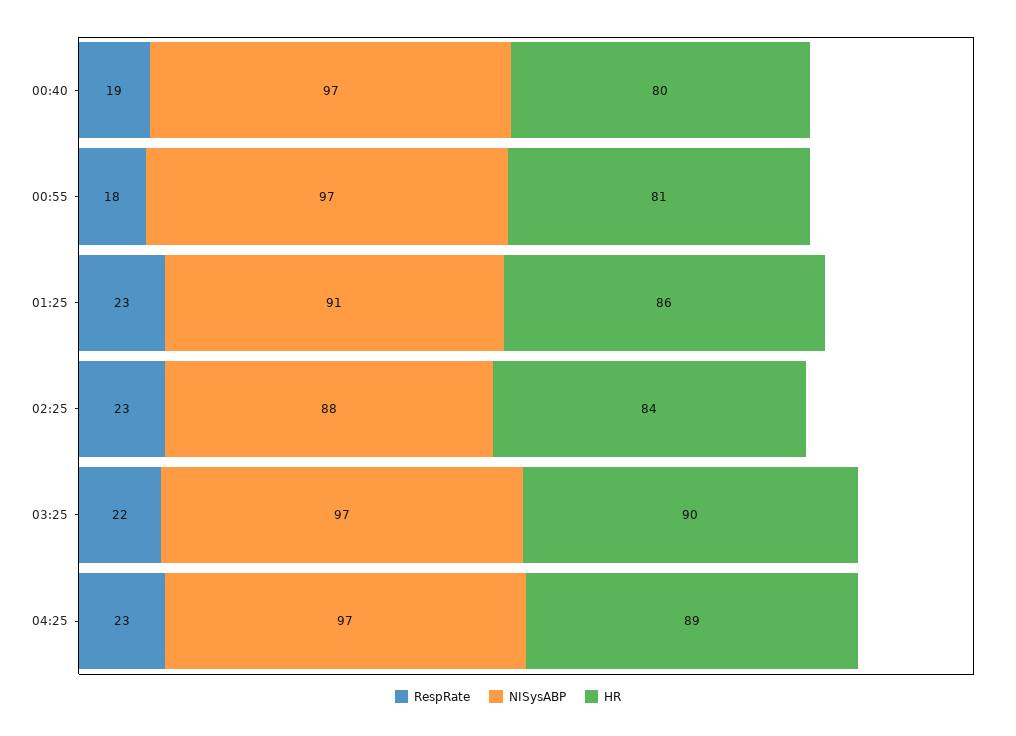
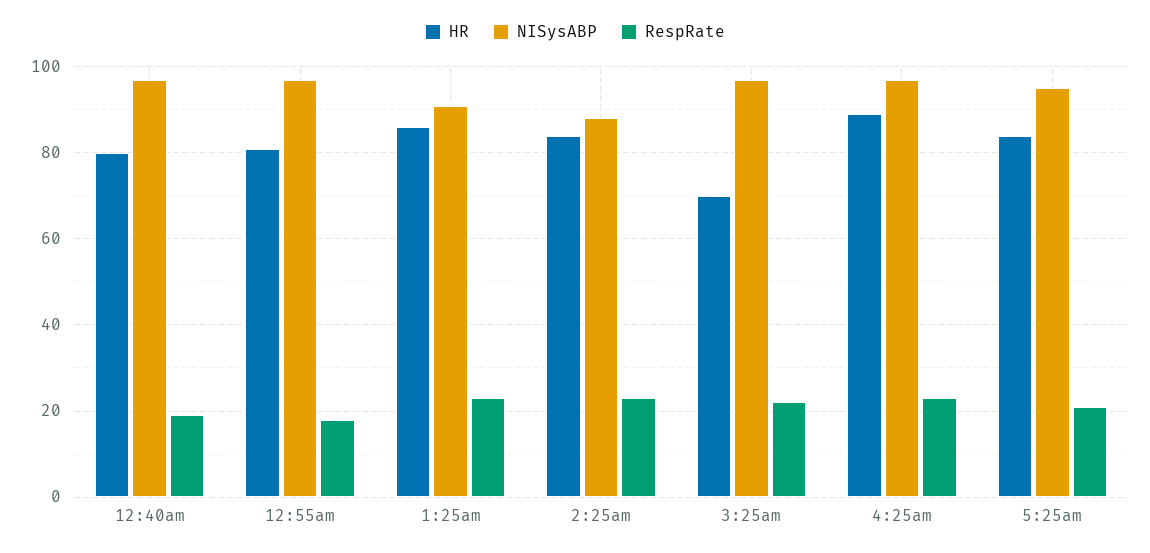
HR, 03:25: 90 -> 70
HR, 5:25am: none -> 85
NISysABP, 5:25am: none -> 95
RespRate, 5:25am: none -> 20

